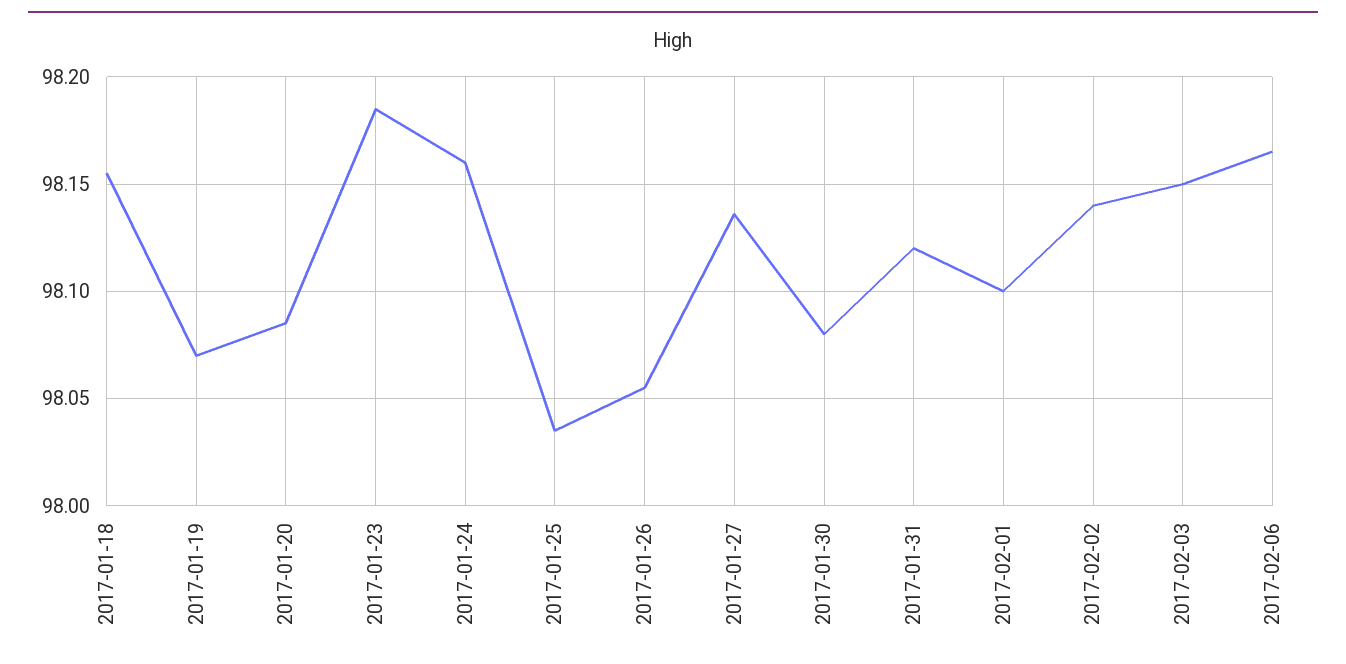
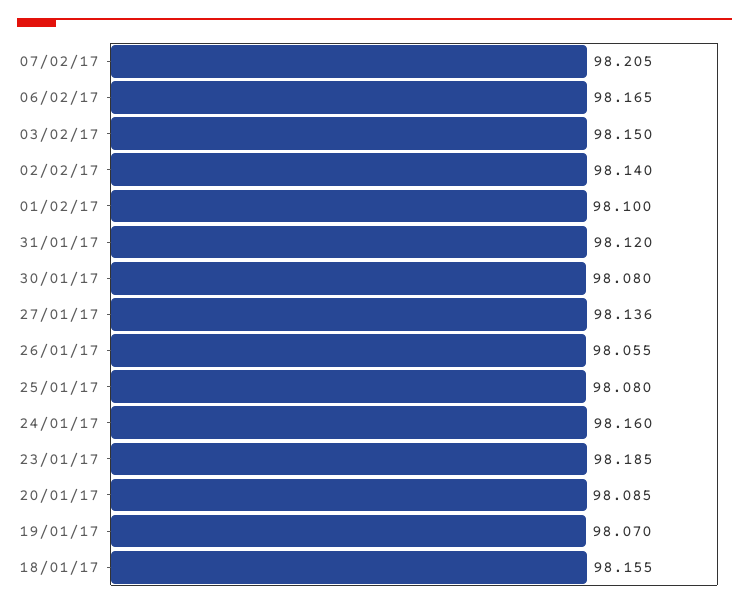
2017-01-25: 98.035 -> 98.08
07/02/17: none -> 98.205

